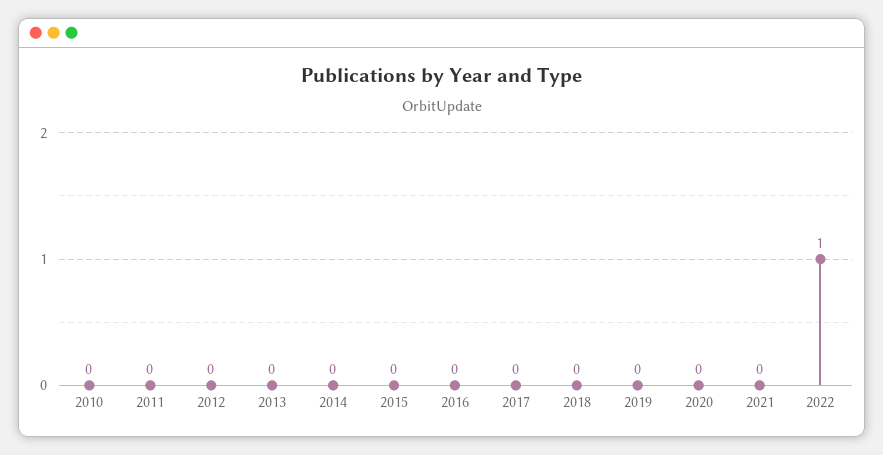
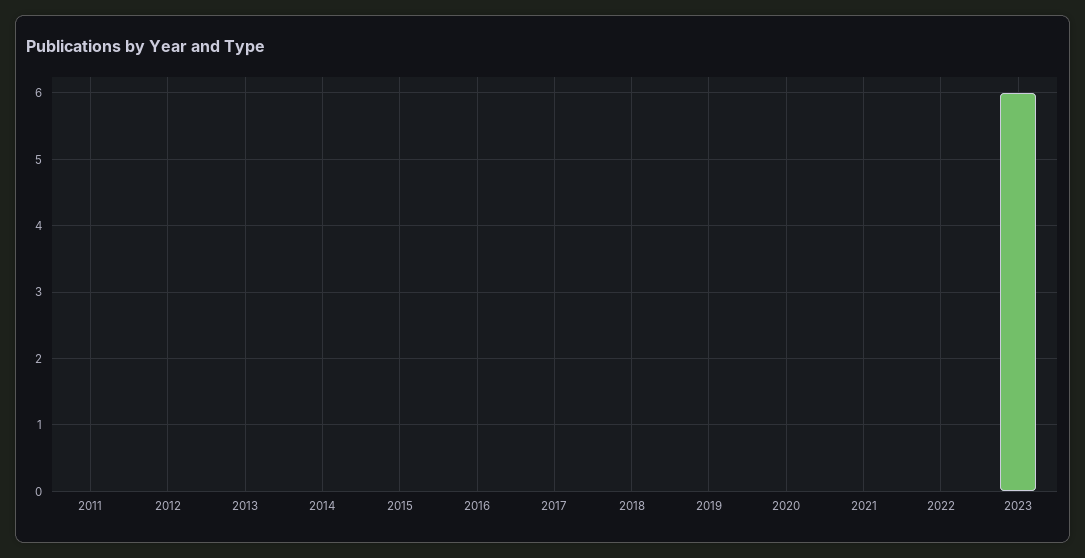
2010: 0 -> none
2022: 1 -> 0
2023: none -> 6

